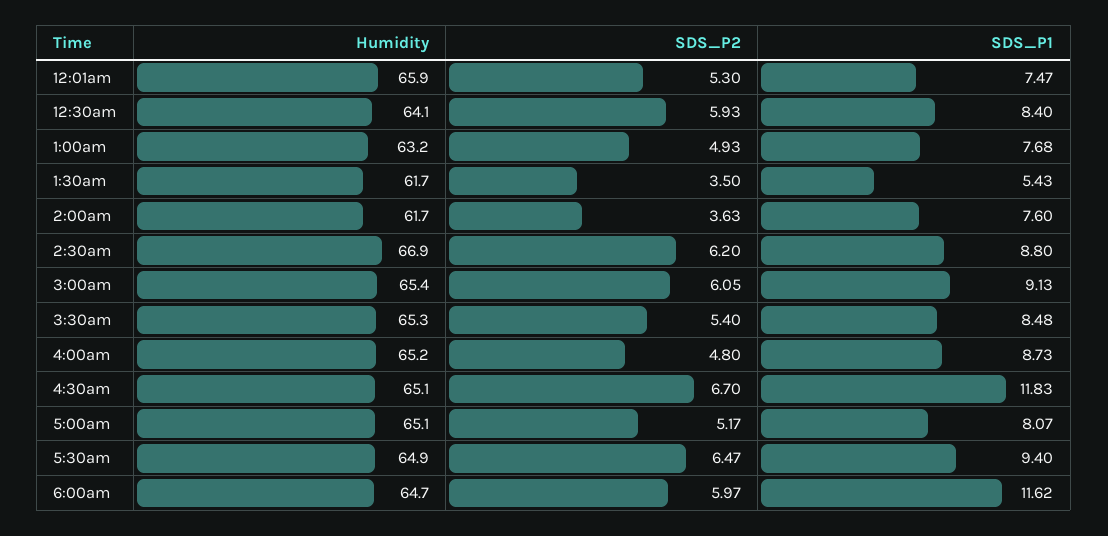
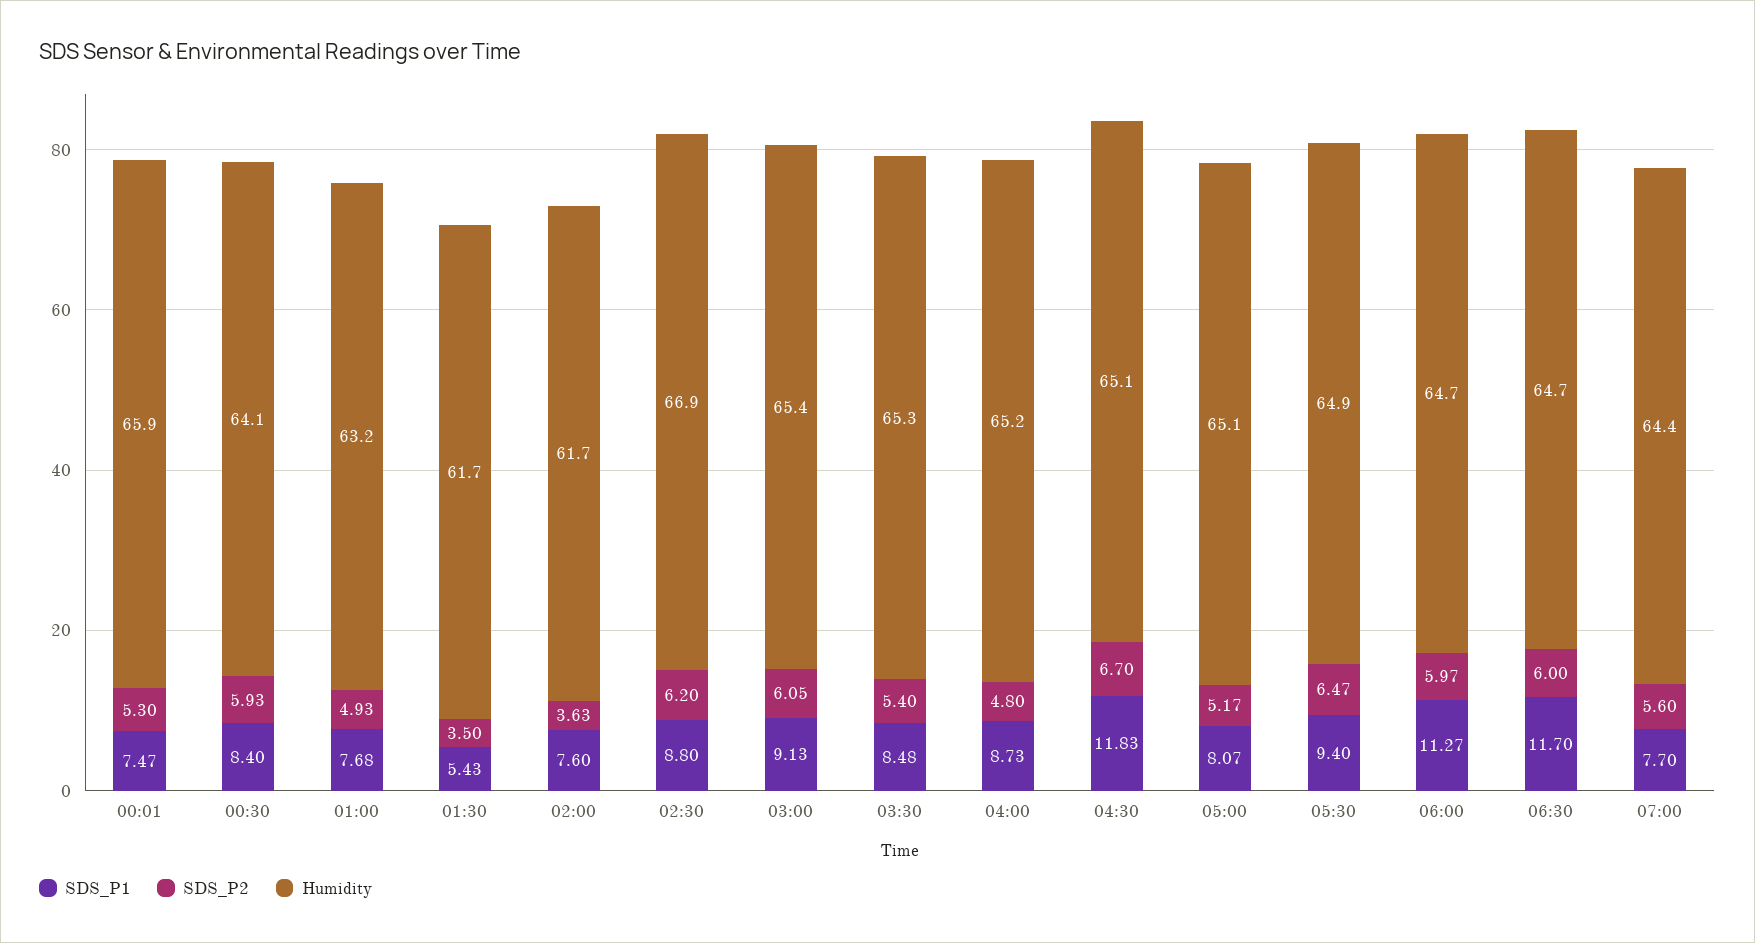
SDS_P1, 6:00am: 11.62 -> 11.27
SDS_P1, 06:30: none -> 11.7
SDS_P2, 06:30: none -> 6
Humidity, 06:30: none -> 64.7
SDS_P1, 07:00: none -> 7.7
SDS_P2, 07:00: none -> 5.6
Humidity, 07:00: none -> 64.4

